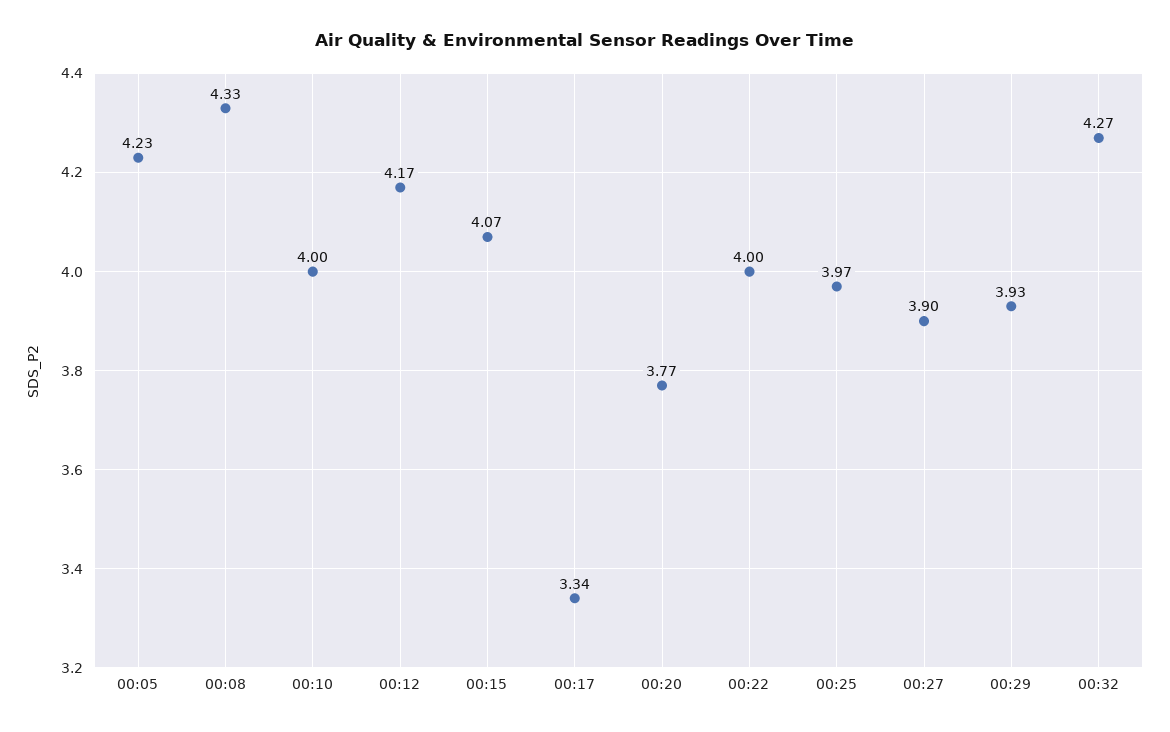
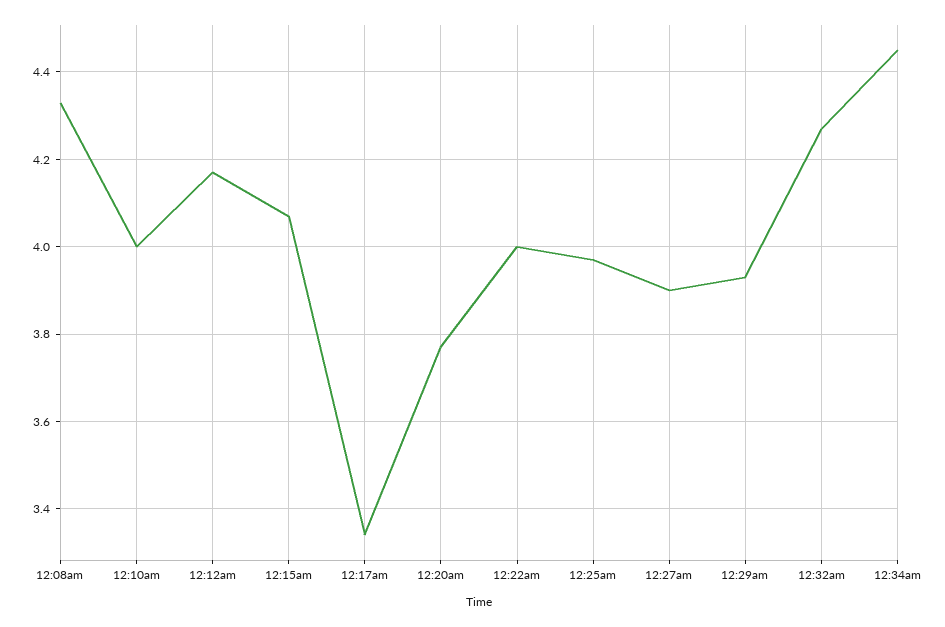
00:05: 4.23 -> none
12:34am: none -> 4.45

